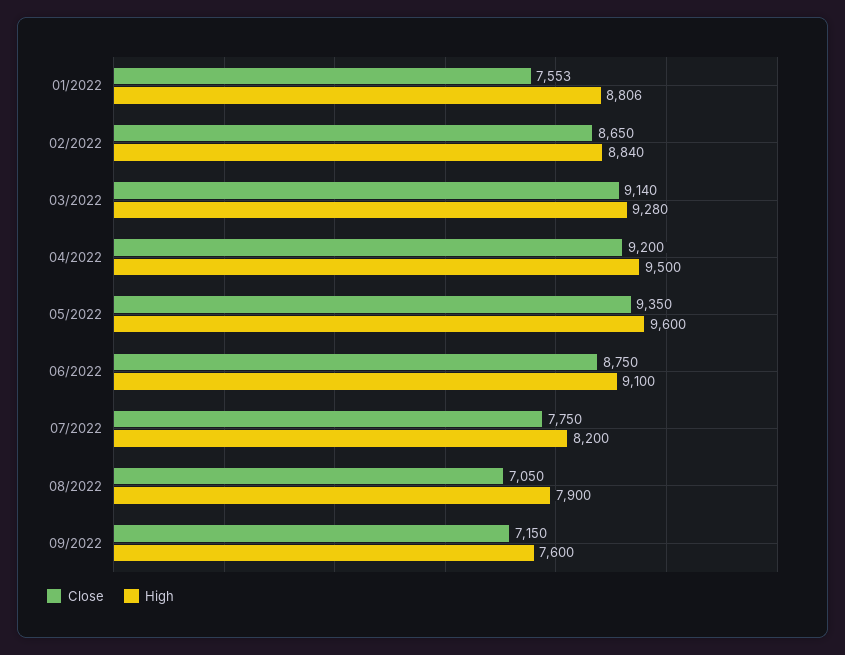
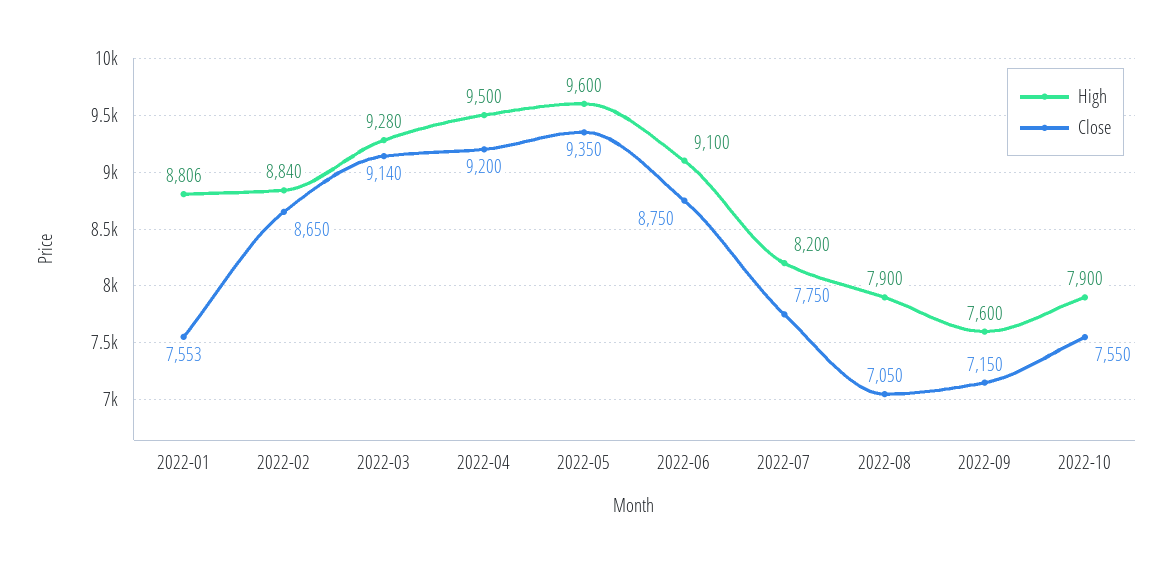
High, 2022-10: none -> 7900
Close, 2022-10: none -> 7550

